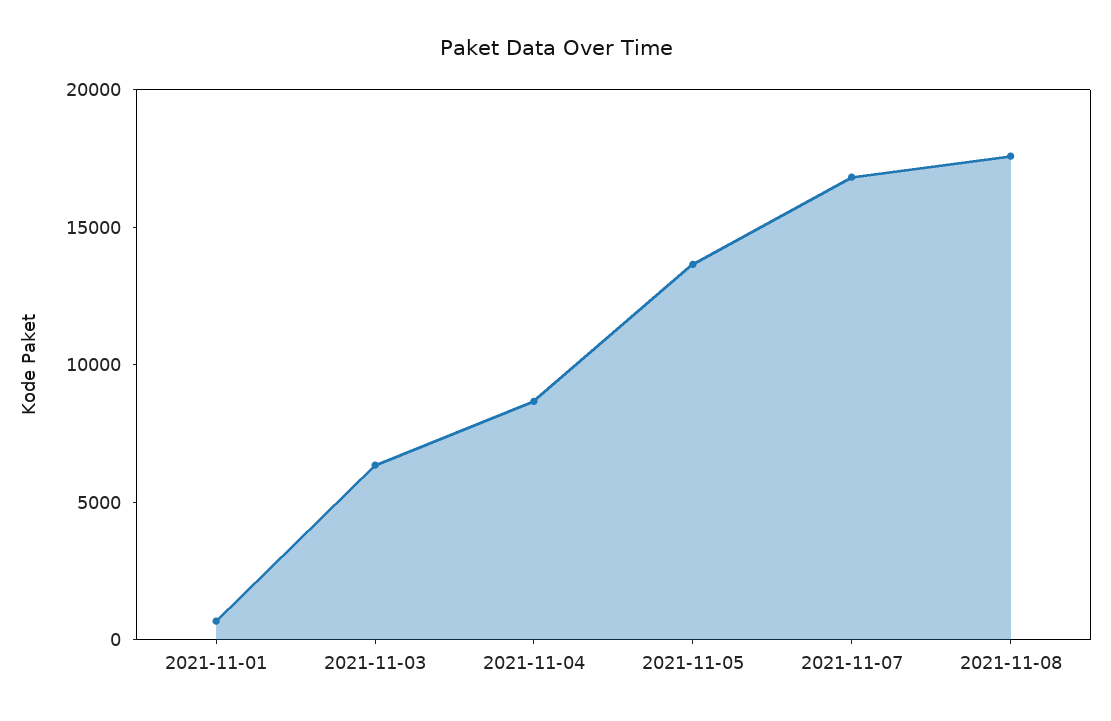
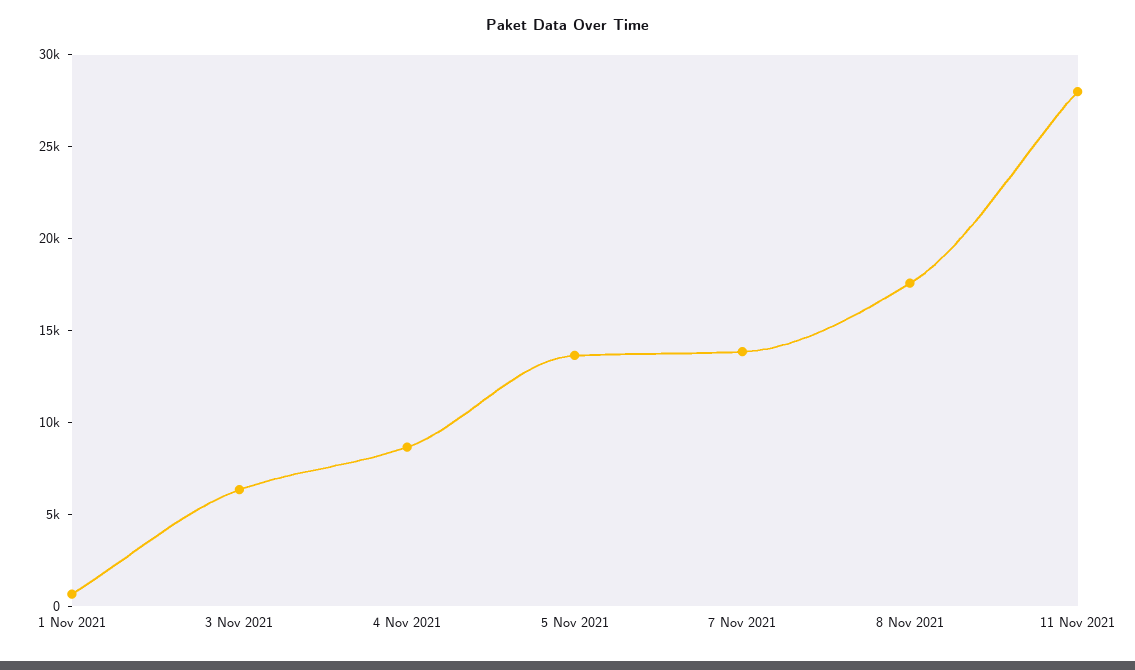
2021-11-07: 17000 -> 14000
11 Nov 2021: none -> 28000

